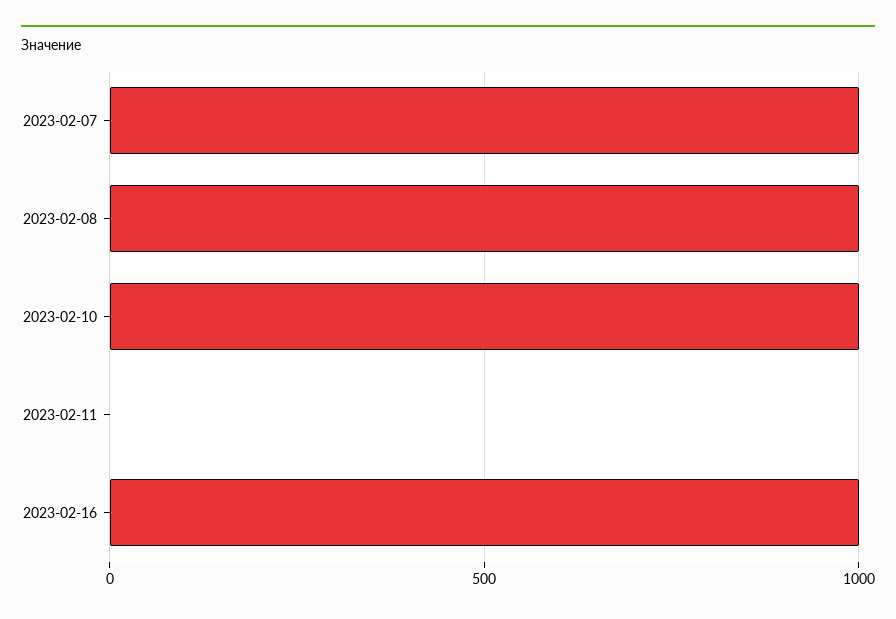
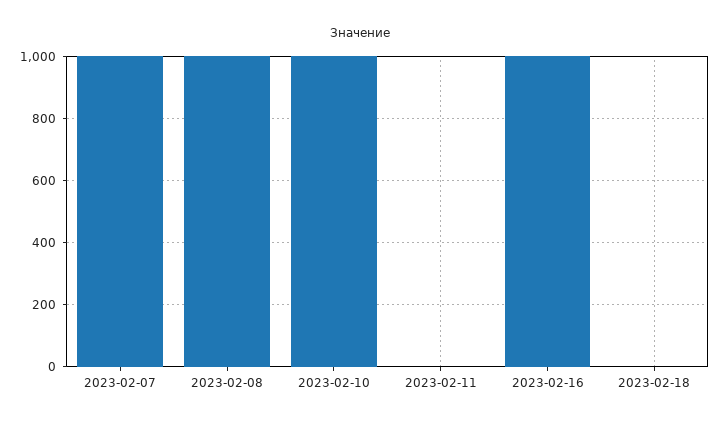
2023-02-18: none -> 0

